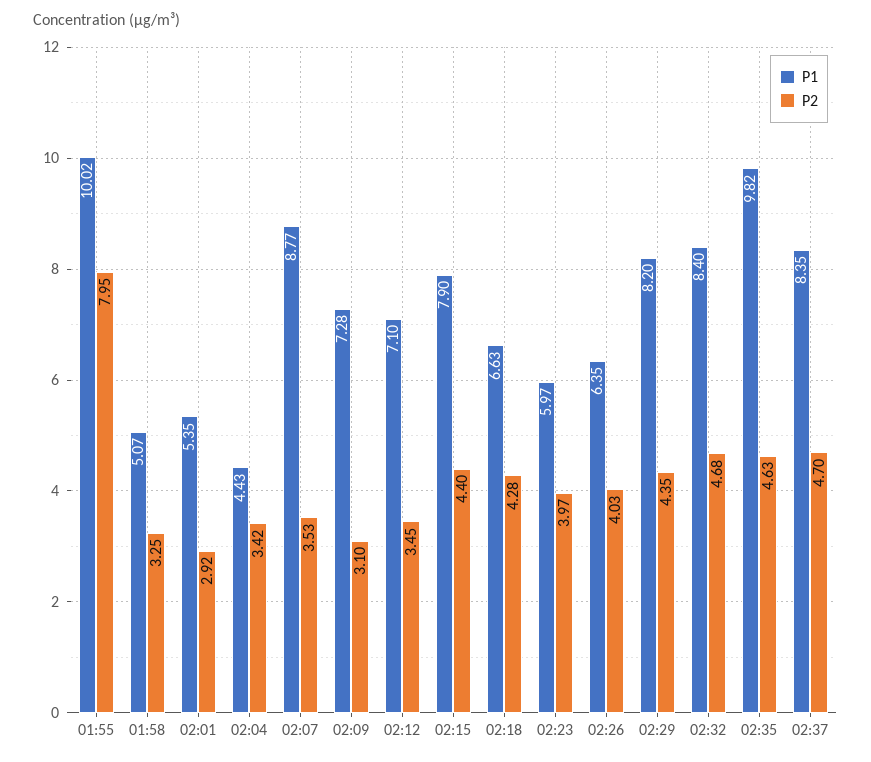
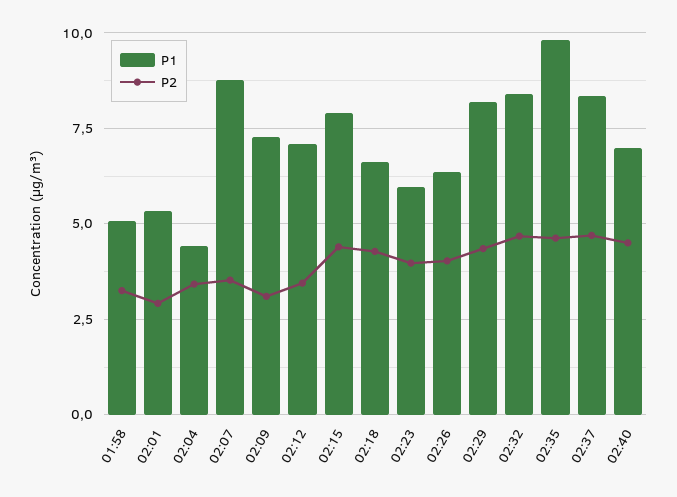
P1, 01:55: 10.02 -> none
P2, 01:55: 7.95 -> none
P1, 02:40: none -> 7
P2, 02:40: none -> 4.5

